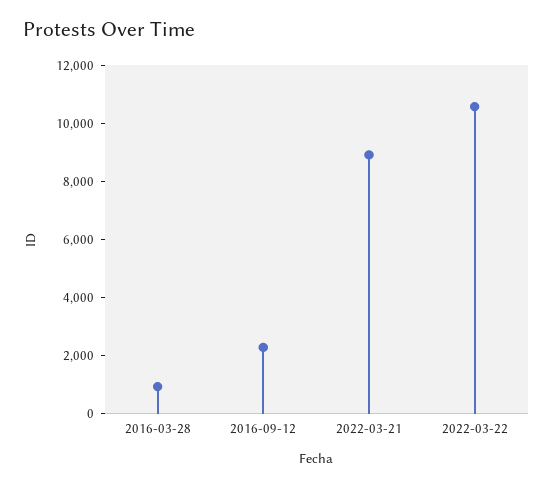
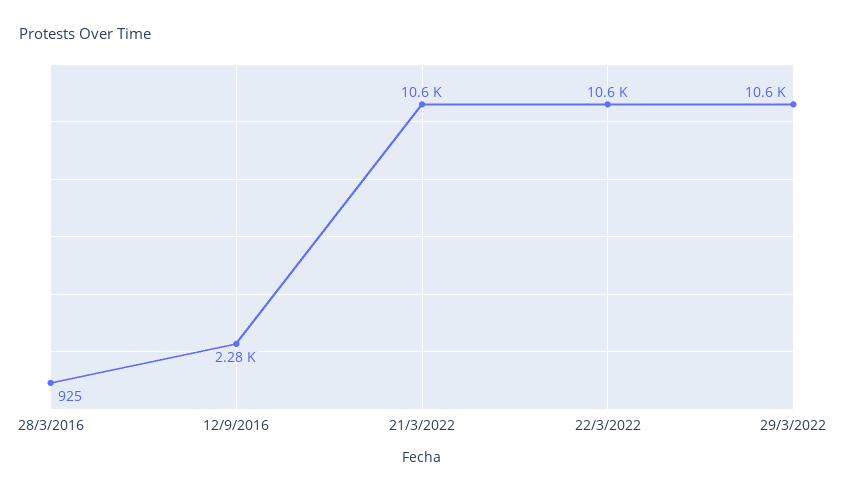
2022-03-21: 9000 -> 10600
29/3/2022: none -> 10600

